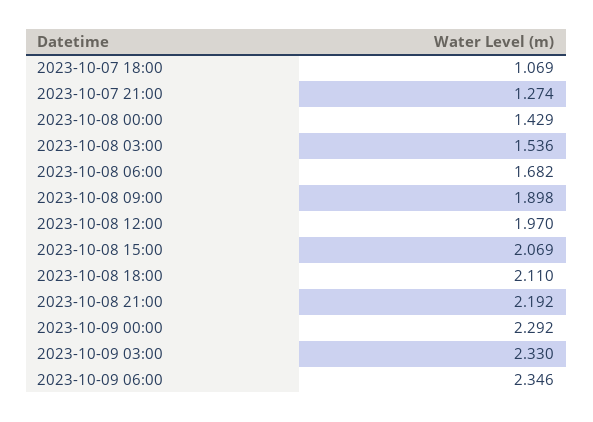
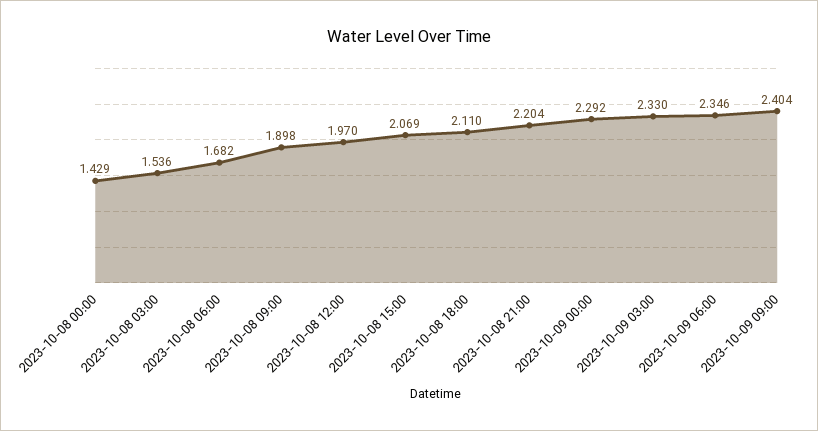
2023-10-07 18:00: 1.069 -> none
2023-10-07 21:00: 1.274 -> none
2023-10-08 21:00: 2.192 -> 2.204
2023-10-09 09:00: none -> 2.404

